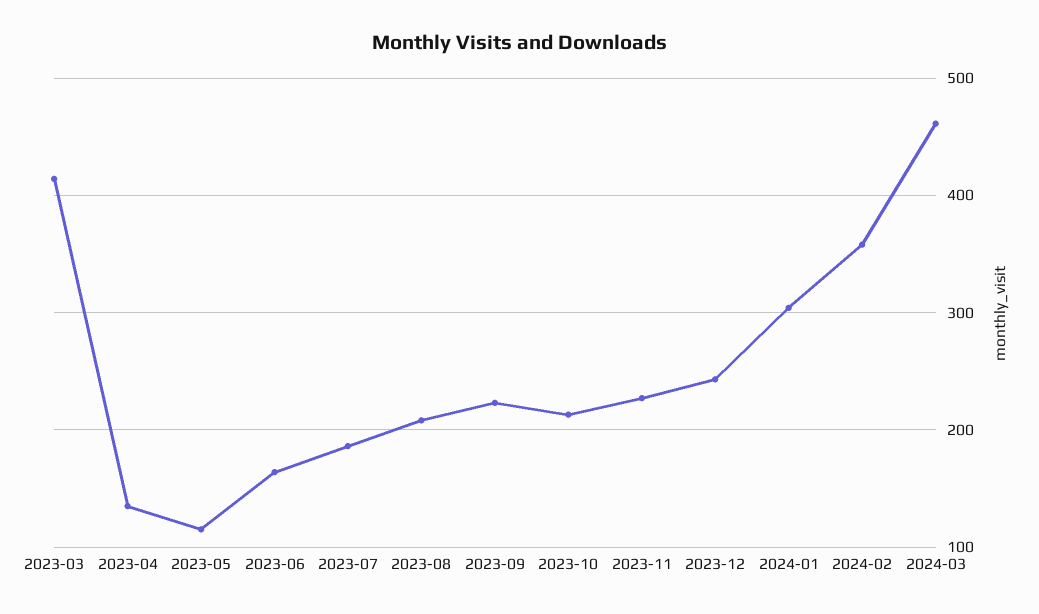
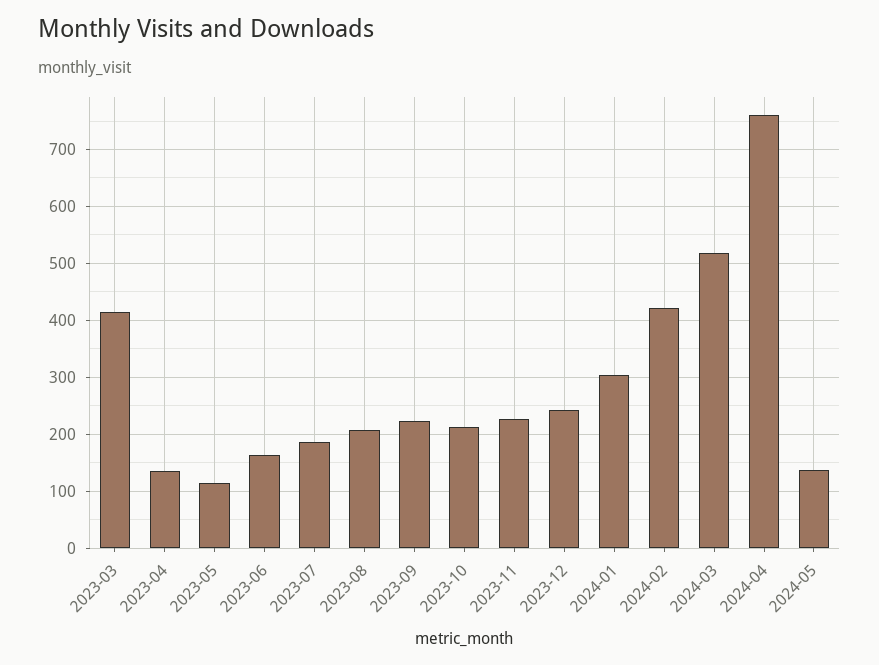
2024-02: 360 -> 420
2024-03: 460 -> 520
2024-04: none -> 760
2024-05: none -> 140

